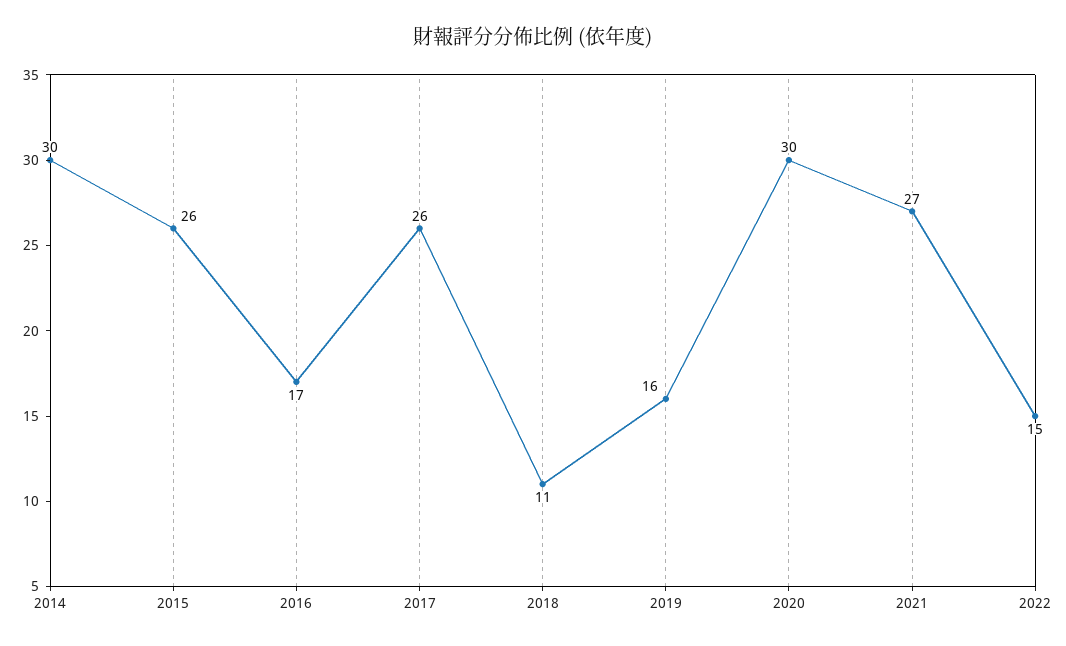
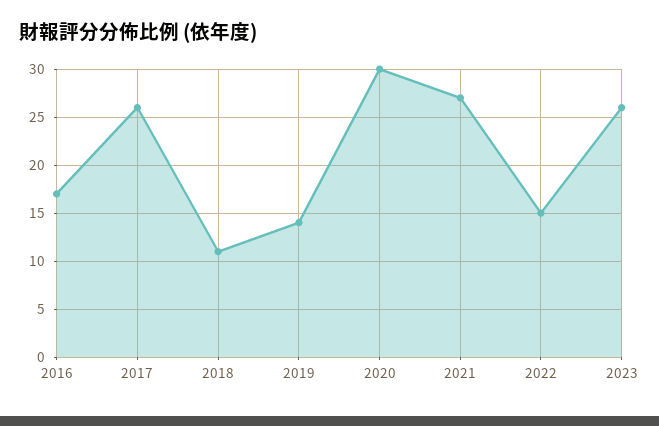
2014: 30 -> none
2015: 26 -> none
2019: 16 -> 14
2023: none -> 26

